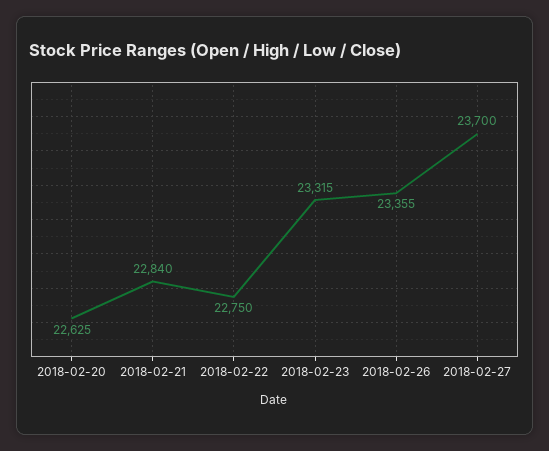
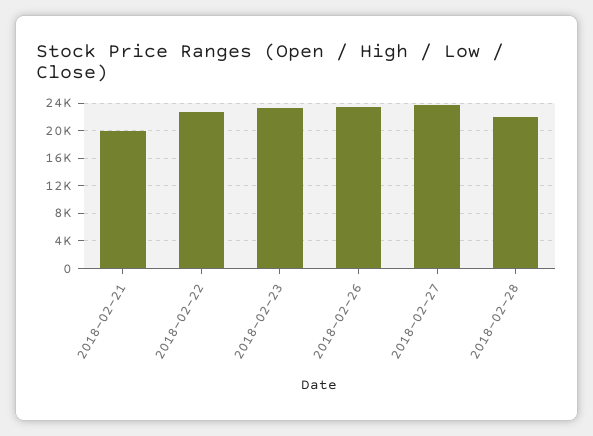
2018-02-20: 22625 -> none
2018-02-21: 22840 -> 20000
2018-02-28: none -> 22000

